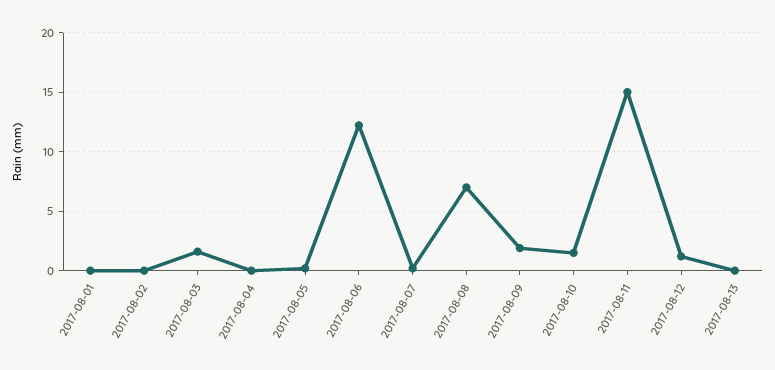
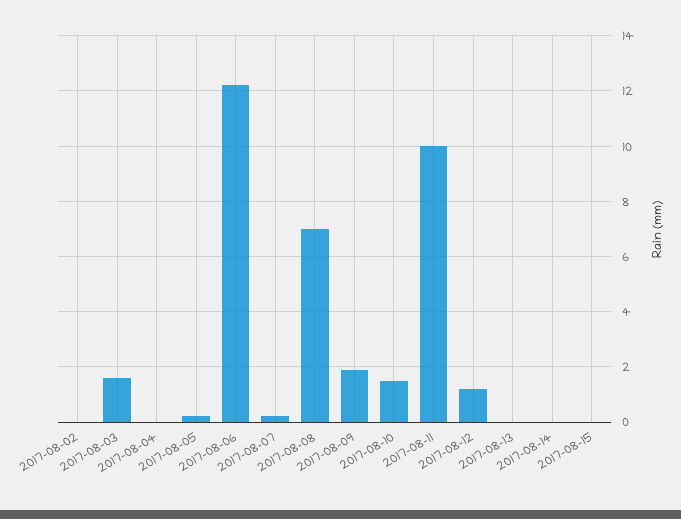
2017-08-01: 0 -> none
2017-08-11: 15 -> 10
2017-08-14: none -> 0
2017-08-15: none -> 0

